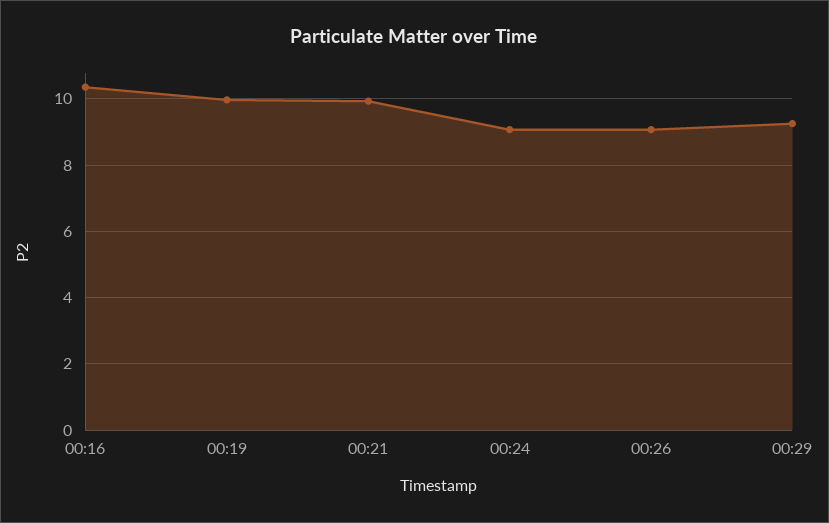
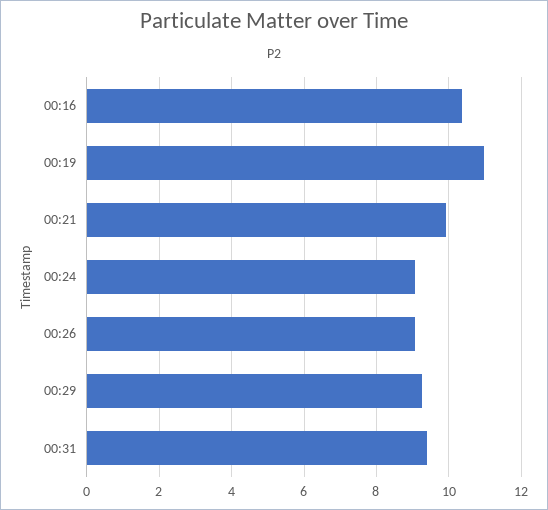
00:19: 10 -> 11
00:31: none -> 9.4

